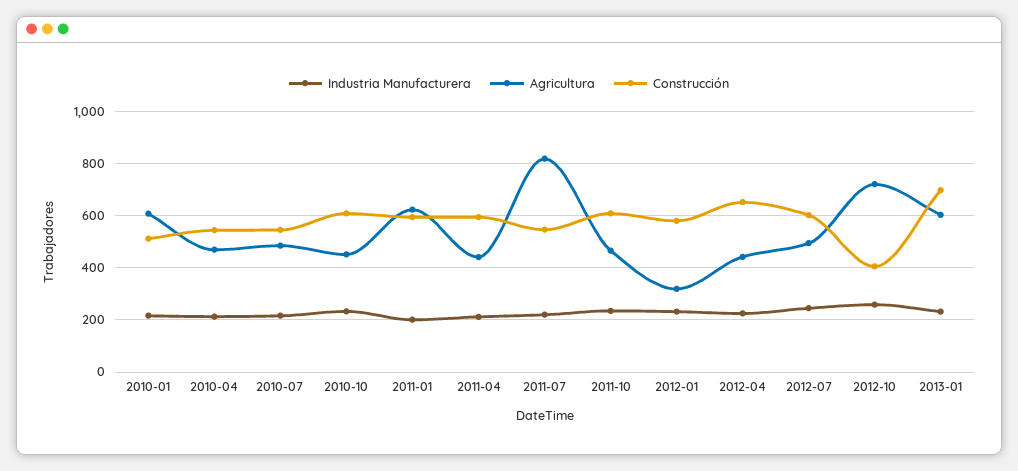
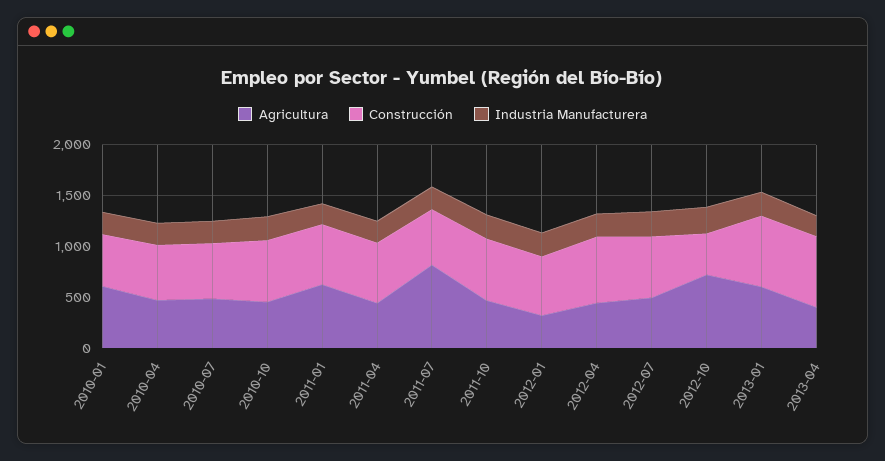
Agricultura, 2013-04: none -> 400
Construcción, 2013-04: none -> 700
Industria Manufacturera, 2013-04: none -> 200

